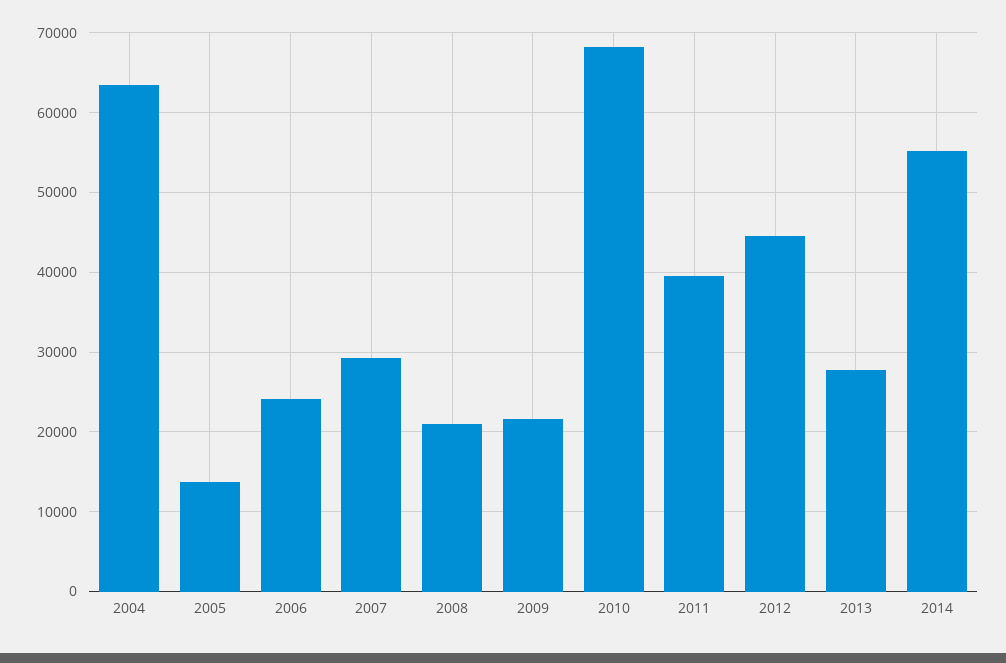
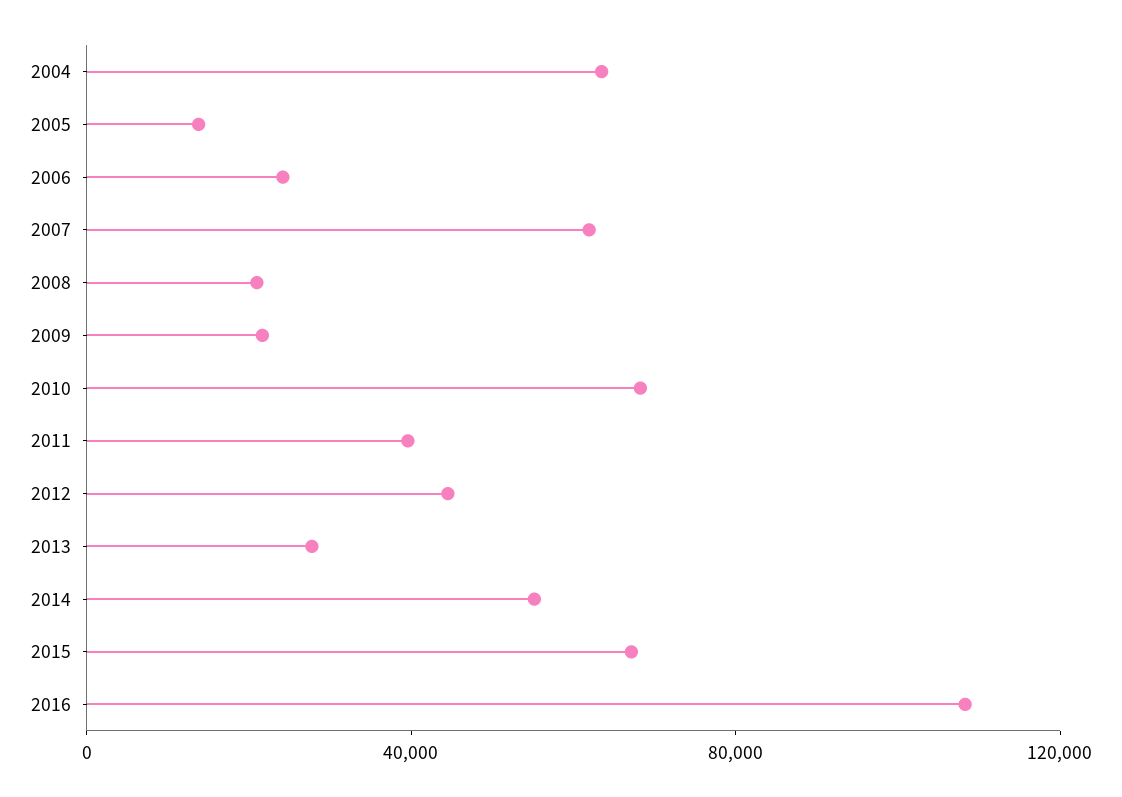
2007: 29000 -> 60000
2015: none -> 70000
2016: none -> 110000

